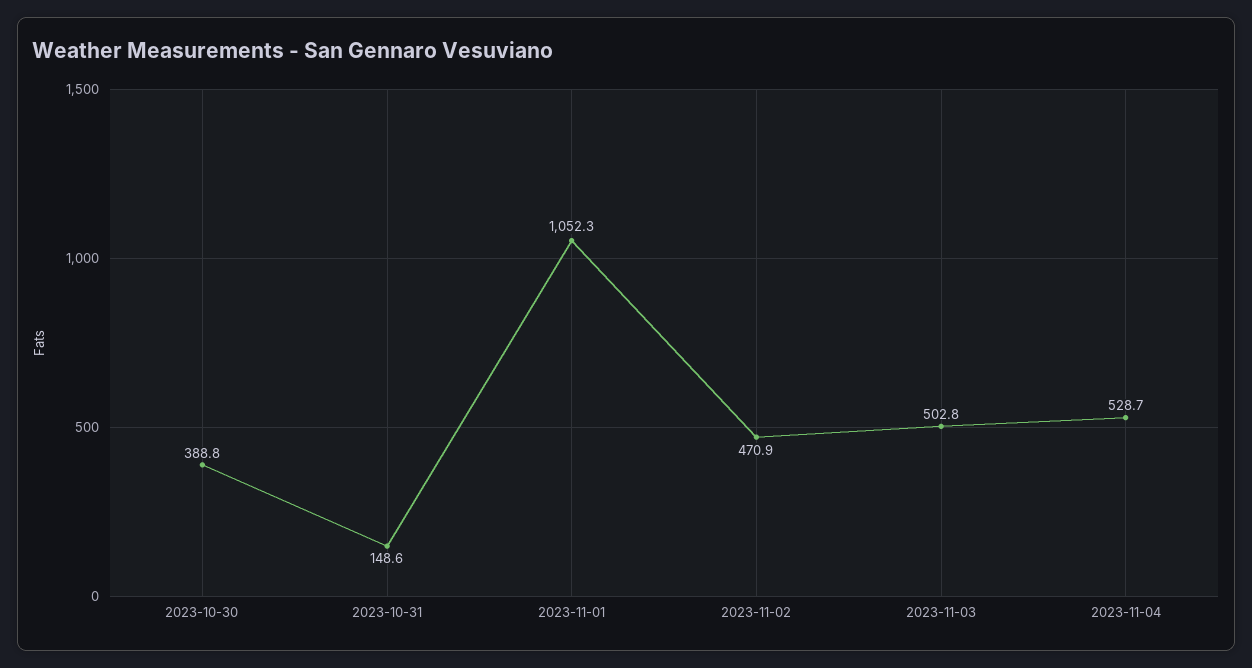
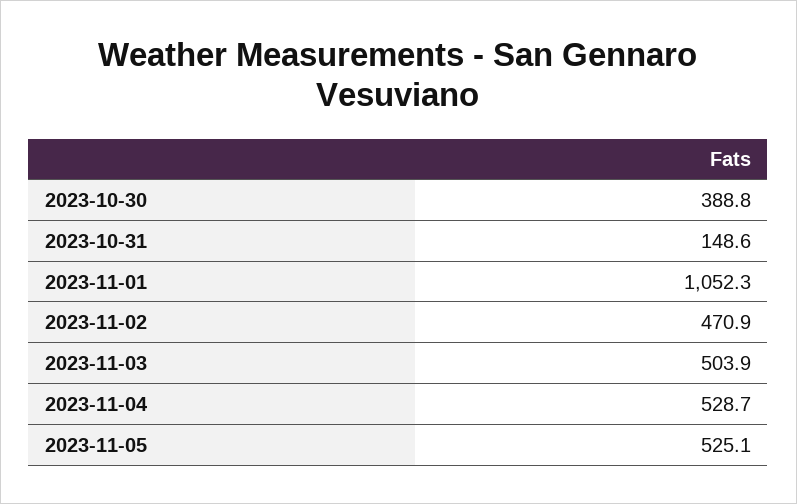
2023-11-03: 502.8 -> 503.9
2023-11-05: none -> 525.1

